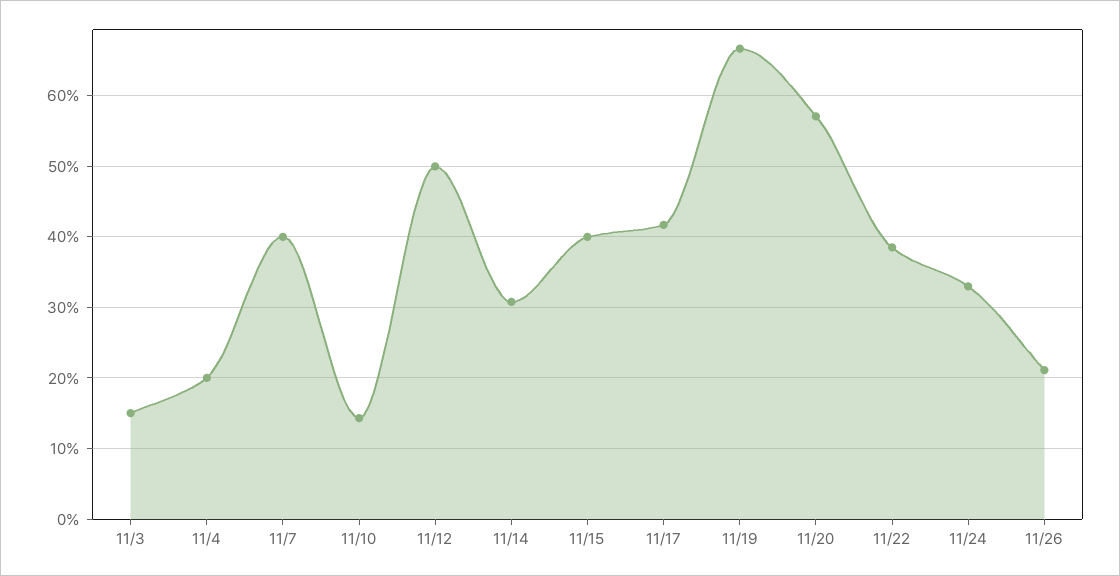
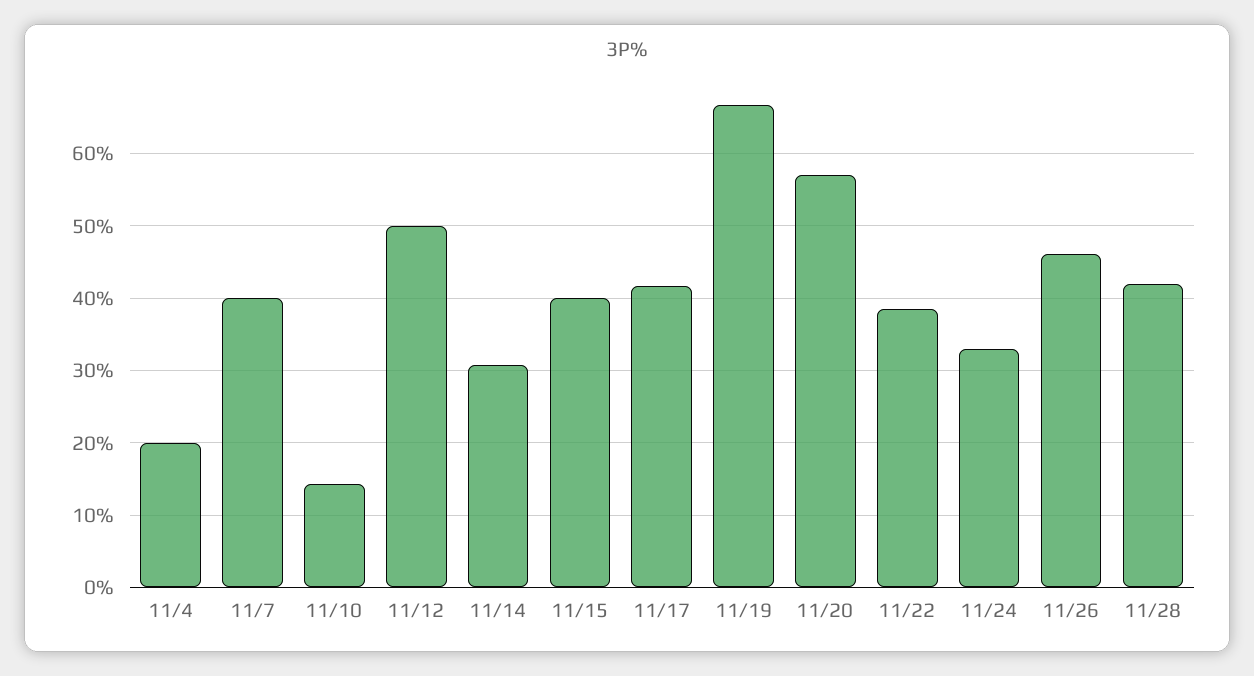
11/3: 15 -> none
11/26: 21 -> 46
11/28: none -> 42

